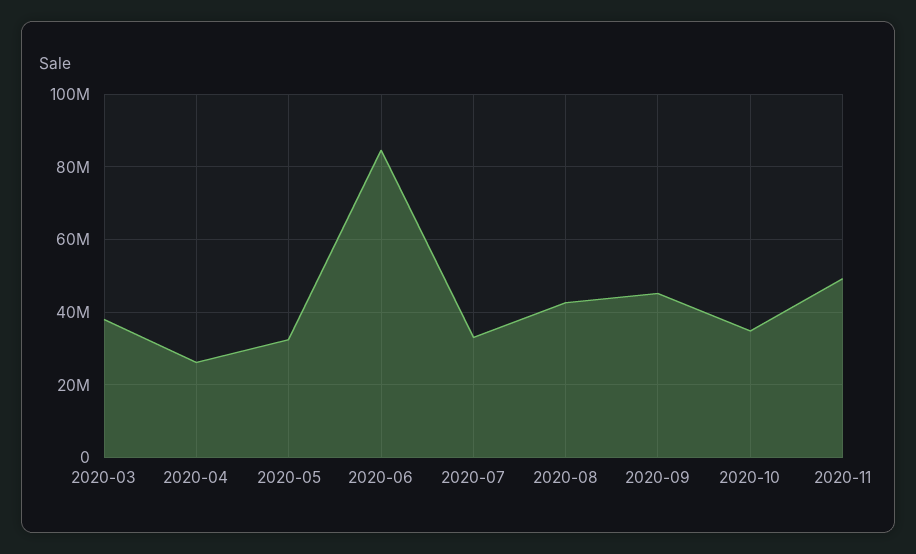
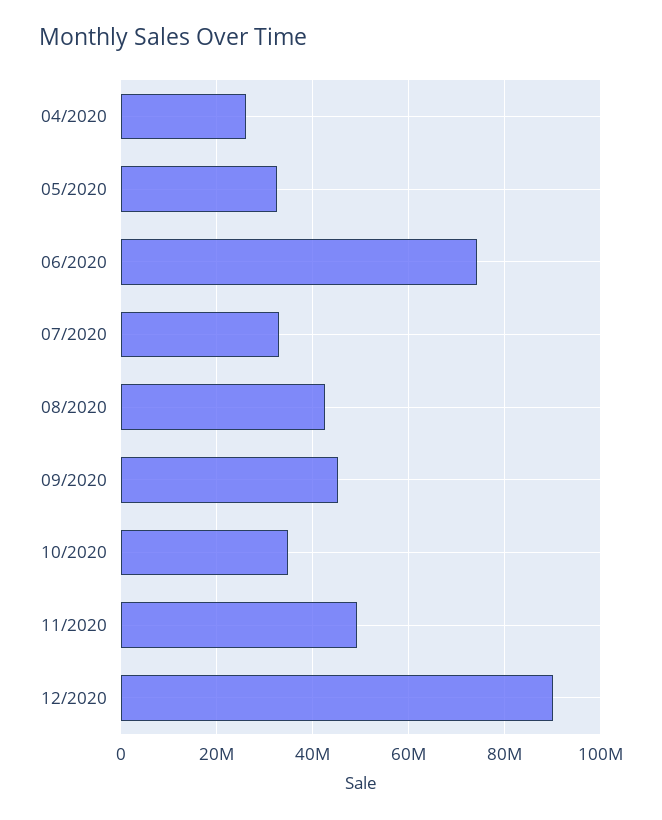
2020-03: 38000000 -> none
2020-06: 84000000 -> 74000000
12/2020: none -> 90000000

